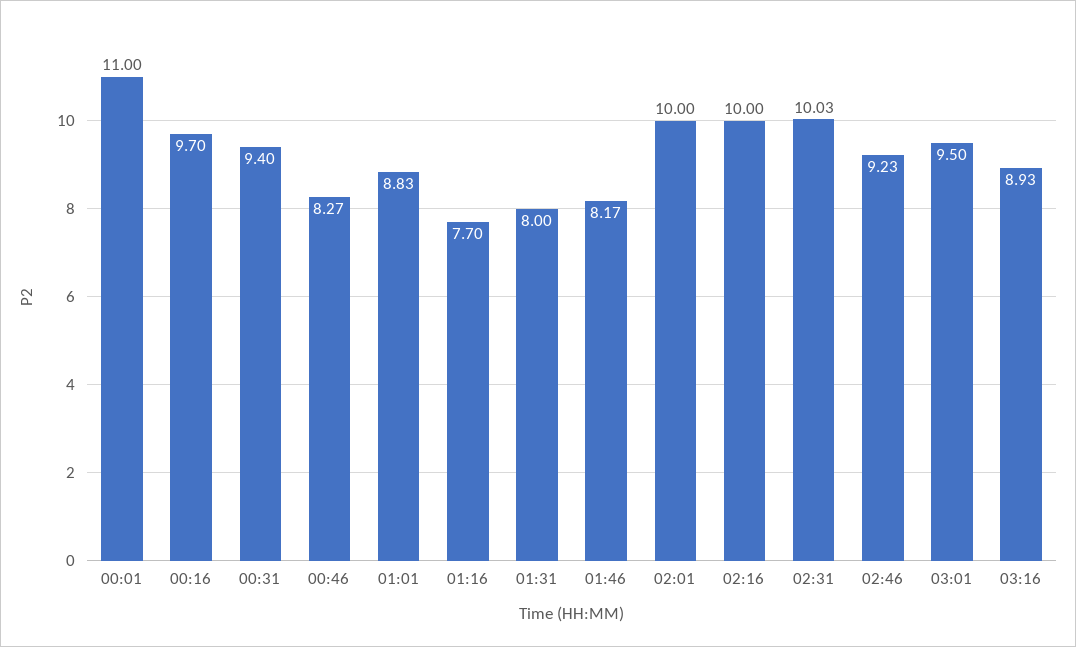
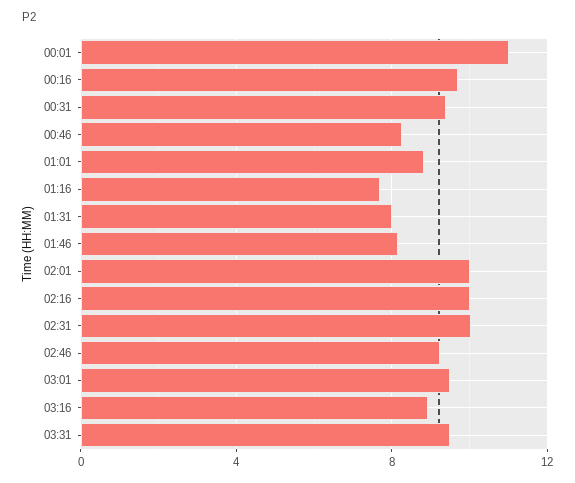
03:31: none -> 9.5

